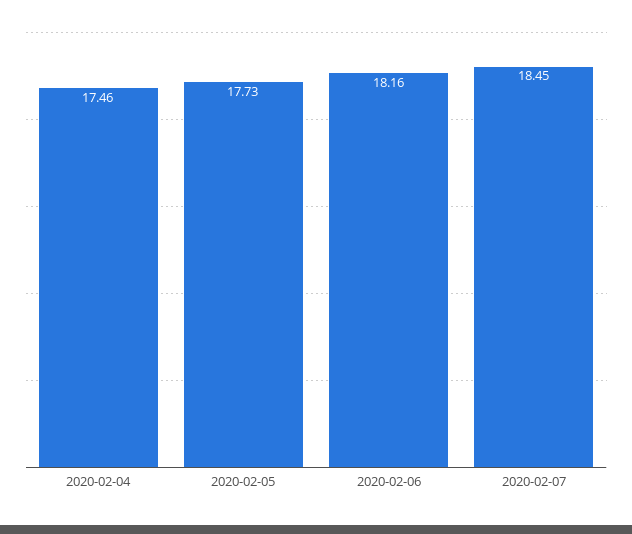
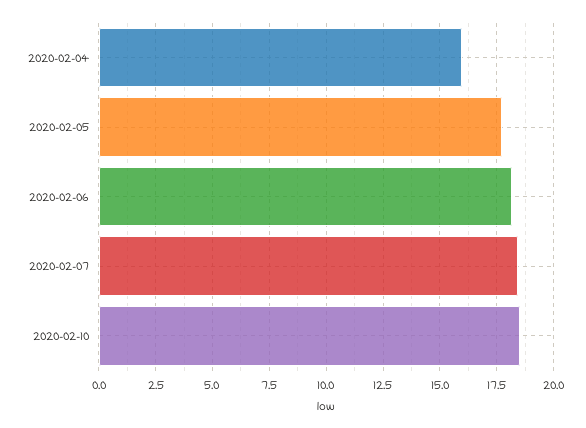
2020-02-04: 17.46 -> 16
2020-02-10: none -> 18.5

